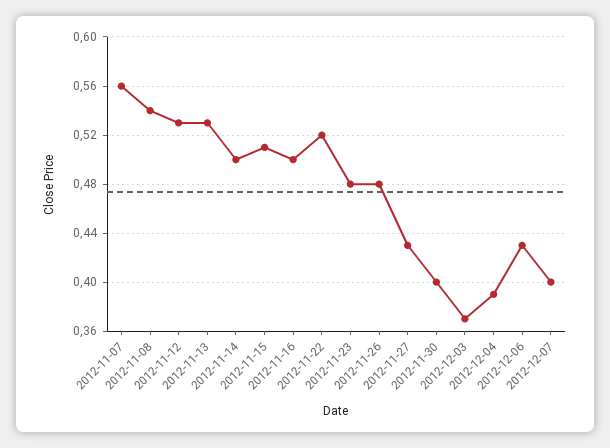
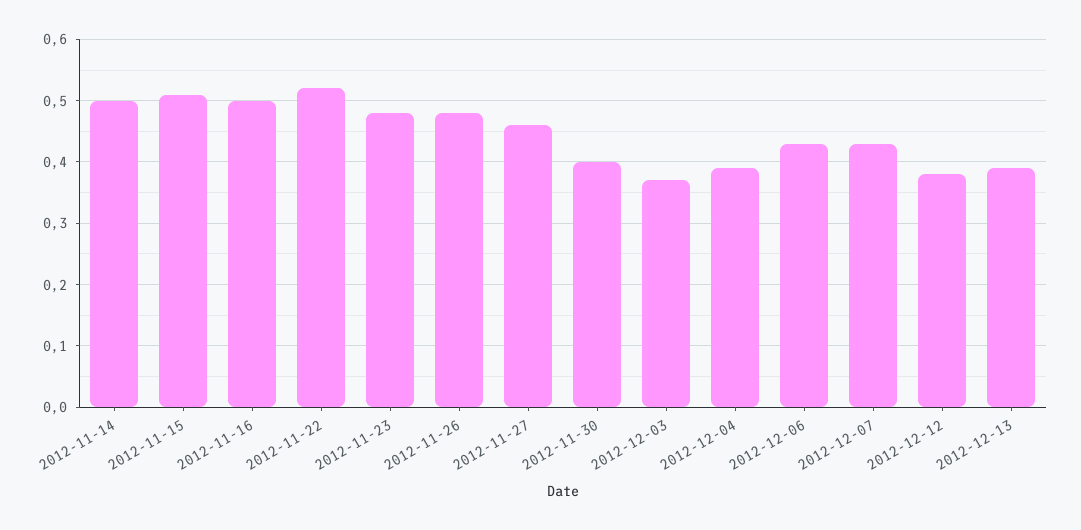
2012-11-07: 0.56 -> none
2012-11-08: 0.54 -> none
2012-11-12: 0.53 -> none
2012-11-13: 0.53 -> none
2012-11-27: 0.43 -> 0.46
2012-12-07: 0.4 -> 0.43
2012-12-12: none -> 0.38
2012-12-13: none -> 0.39

